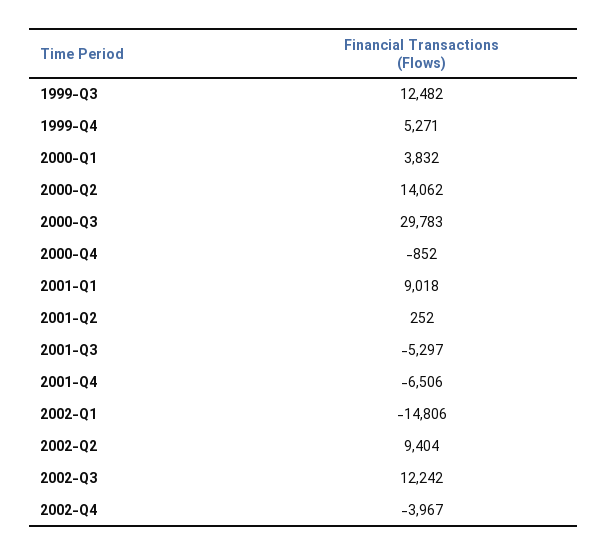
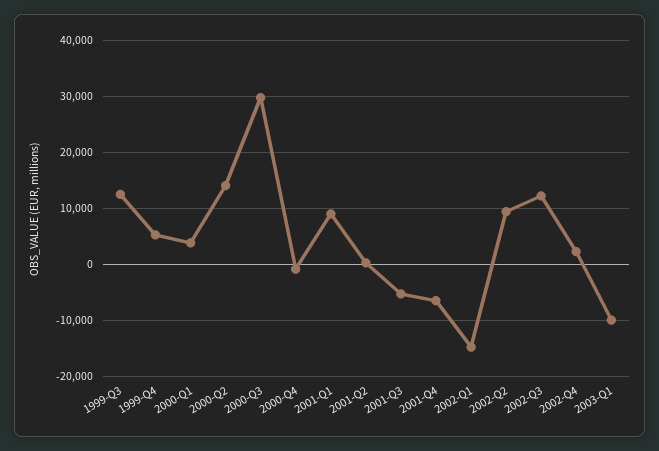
2002-Q4: -3967 -> 2000
2003-Q1: none -> -10000

